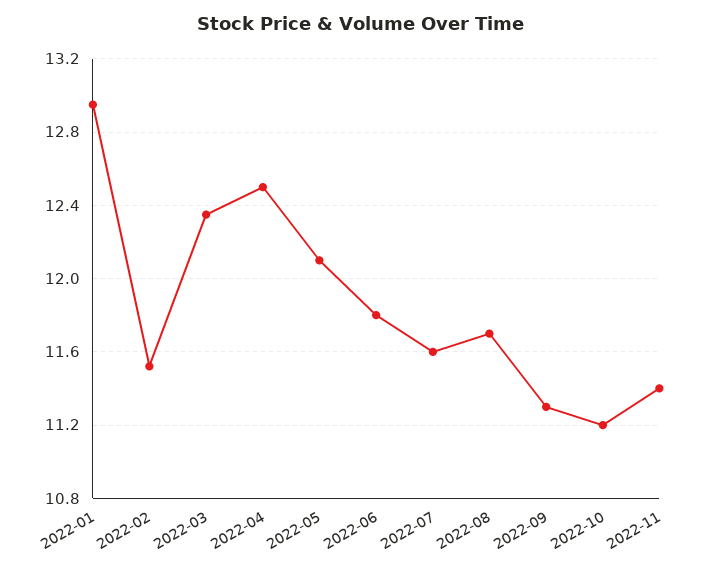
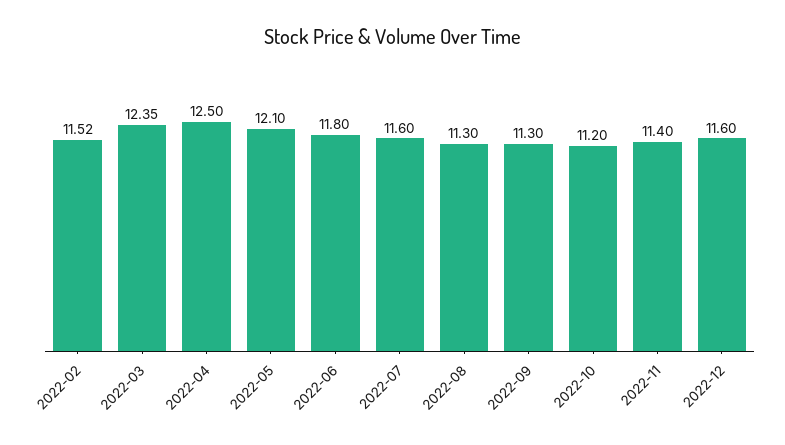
2022-01: 12.95 -> none
2022-08: 11.7 -> 11.3
2022-12: none -> 11.6

